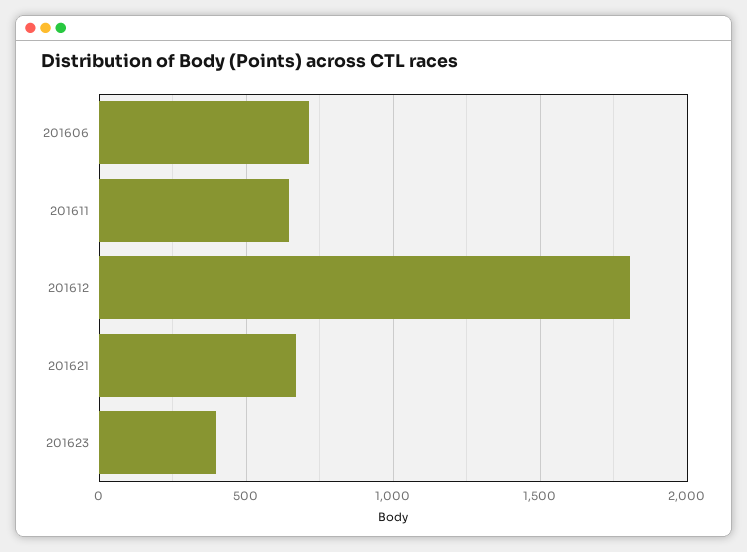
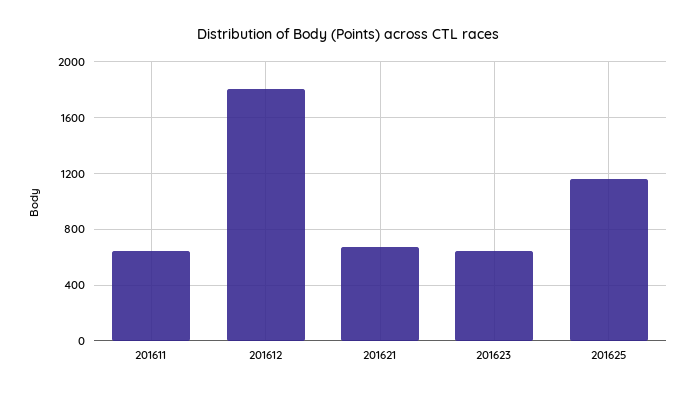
201606: 700 -> none
201623: 400 -> 650
201625: none -> 1150

